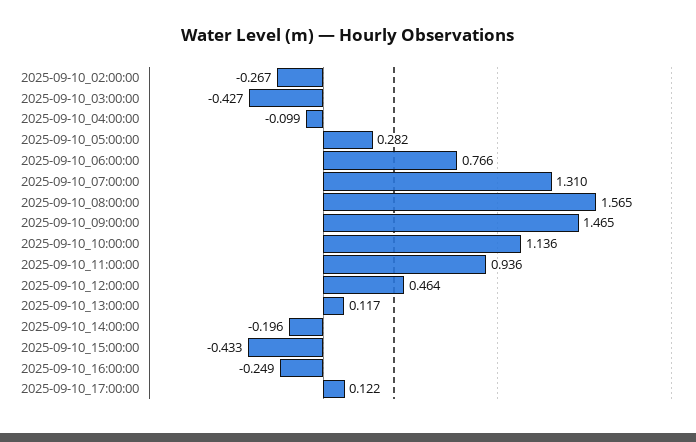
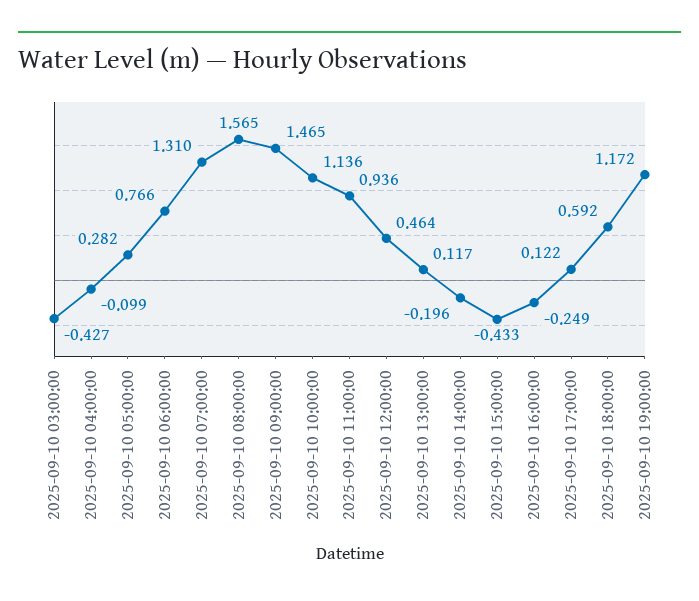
2025-09-10_02:00:00: -0.267 -> none
2025-09-10 18:00:00: none -> 0.592
2025-09-10 19:00:00: none -> 1.172

